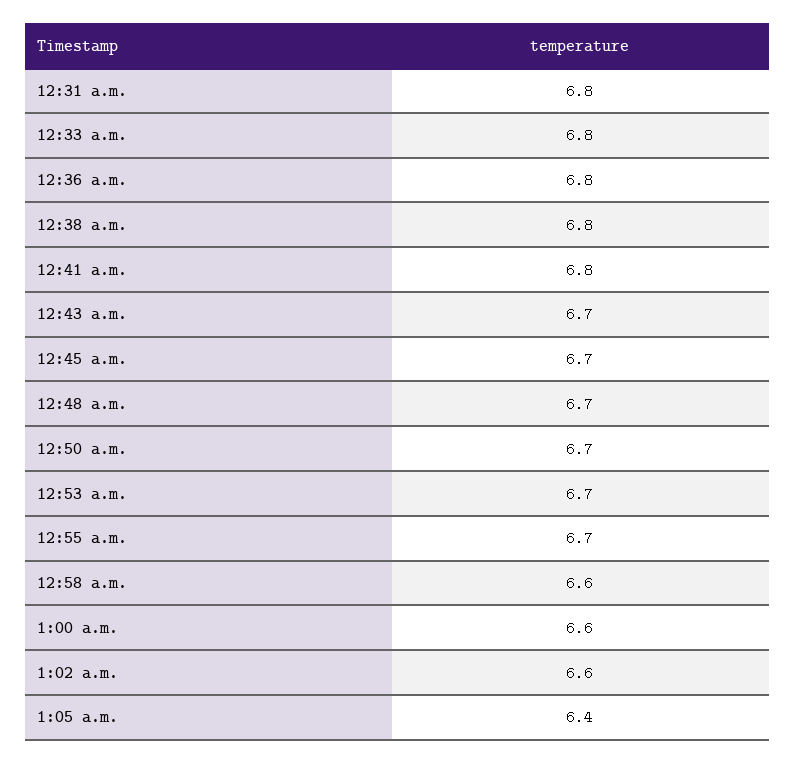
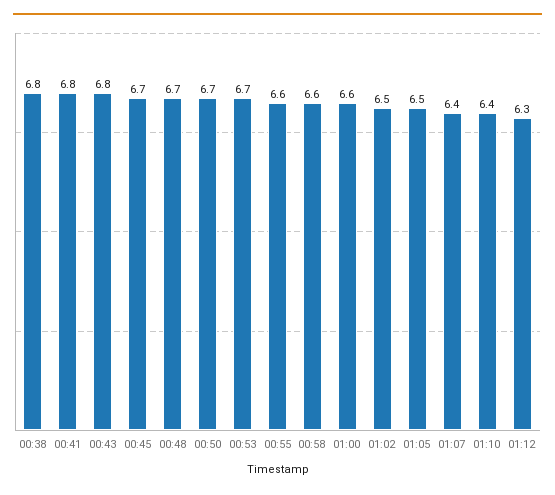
12:31 a.m.: 6.8 -> none
12:33 a.m.: 6.8 -> none
12:36 a.m.: 6.8 -> none
12:43 a.m.: 6.7 -> 6.8
12:55 a.m.: 6.7 -> 6.6
1:02 a.m.: 6.6 -> 6.5
1:05 a.m.: 6.4 -> 6.5
01:07: none -> 6.4
01:10: none -> 6.4
01:12: none -> 6.3

